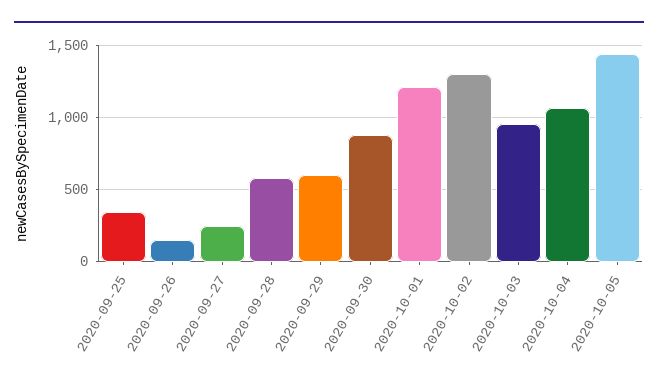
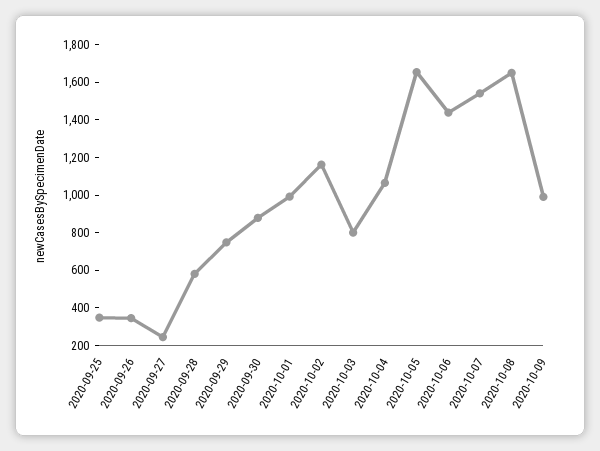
2020-09-26: 150 -> 350
2020-09-29: 600 -> 750
2020-10-01: 1200 -> 1000
2020-10-02: 1300 -> 1150
2020-10-03: 950 -> 800
2020-10-05: 1450 -> 1650
2020-10-06: none -> 1450
2020-10-07: none -> 1550
2020-10-08: none -> 1650
2020-10-09: none -> 1000

